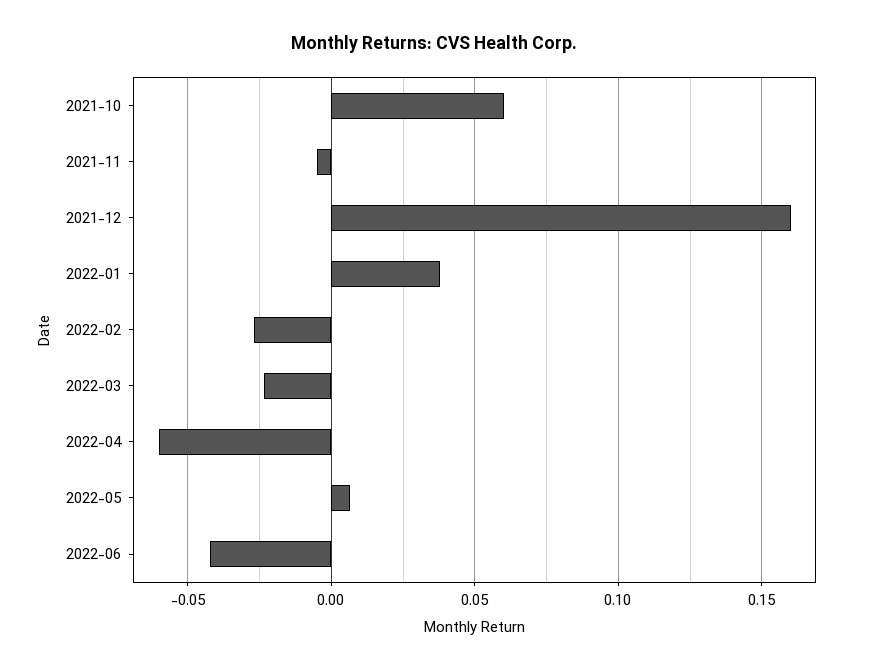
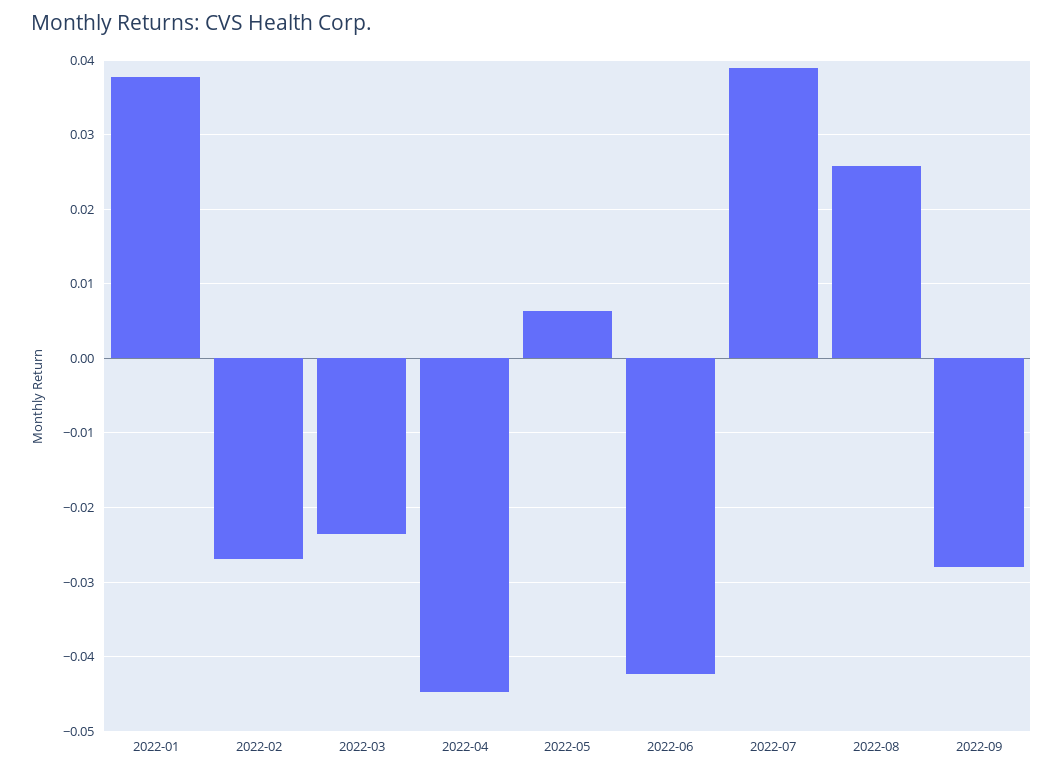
2021-10: 0.06 -> none
2021-11: -0.005 -> none
2021-12: 0.16 -> none
2022-04: -0.06 -> -0.045
2022-07: none -> 0.039
2022-08: none -> 0.026
2022-09: none -> -0.028

